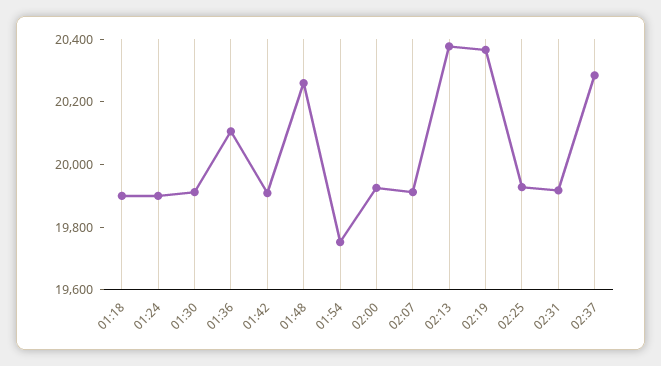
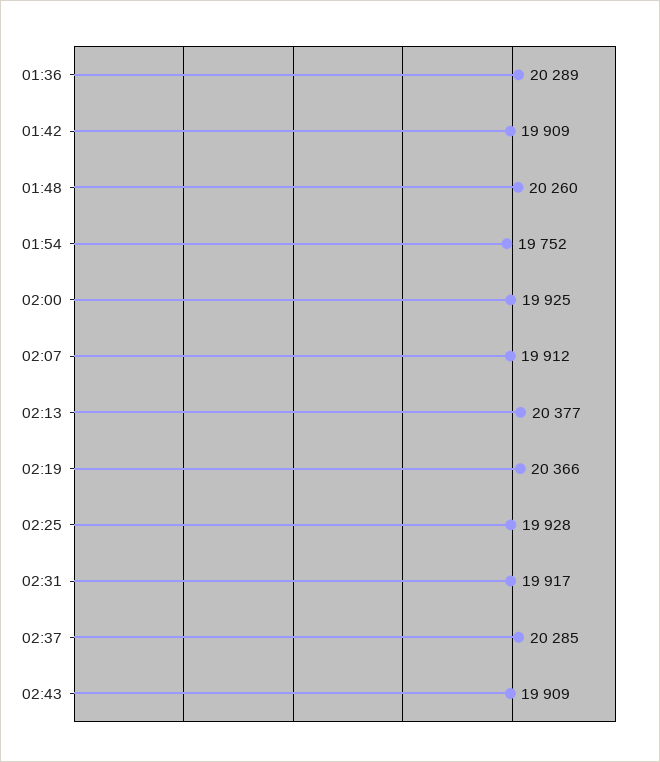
01:18: 19900 -> none
01:24: 19900 -> none
01:30: 19900 -> none
01:36: 20100 -> 20289
02:43: none -> 19909

